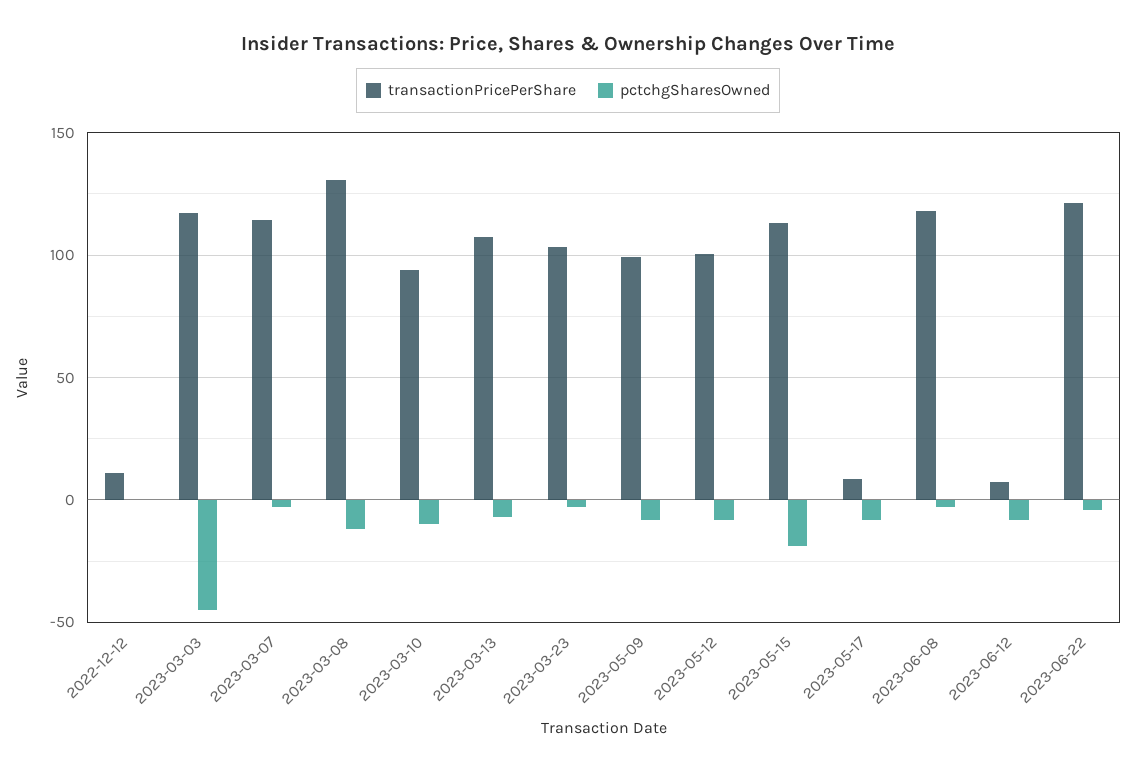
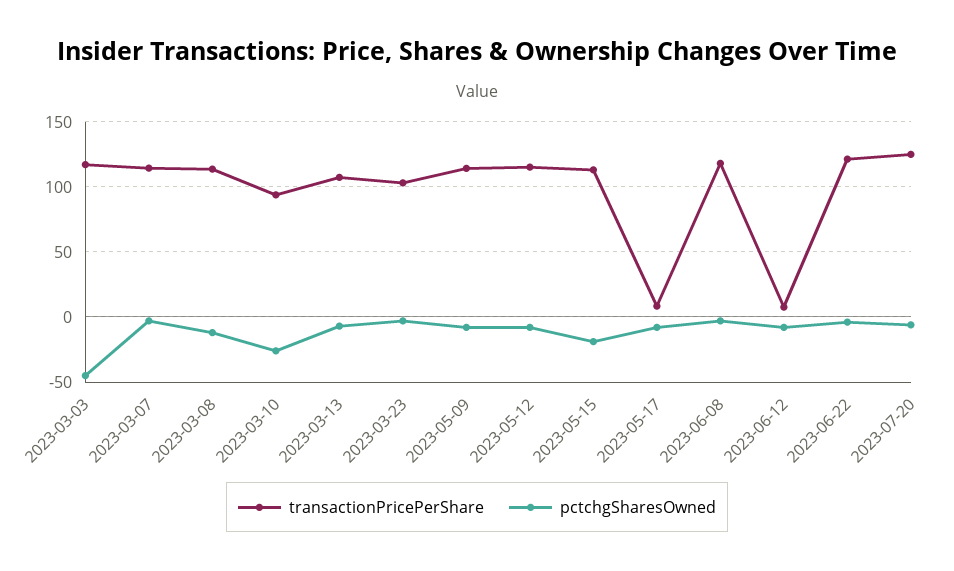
transactionPricePerShare, 2022-12-12: 10 -> none
pctchgSharesOwned, 2022-12-12: 0 -> none
transactionPricePerShare, 2023-03-08: 130 -> 115
pctchgSharesOwned, 2023-03-10: -10 -> -25
transactionPricePerShare, 2023-05-09: 100 -> 115
transactionPricePerShare, 2023-05-12: 100 -> 115
transactionPricePerShare, 2023-07-20: none -> 125
pctchgSharesOwned, 2023-07-20: none -> -5

